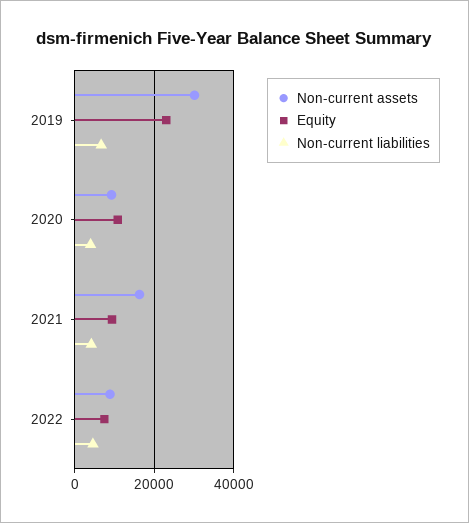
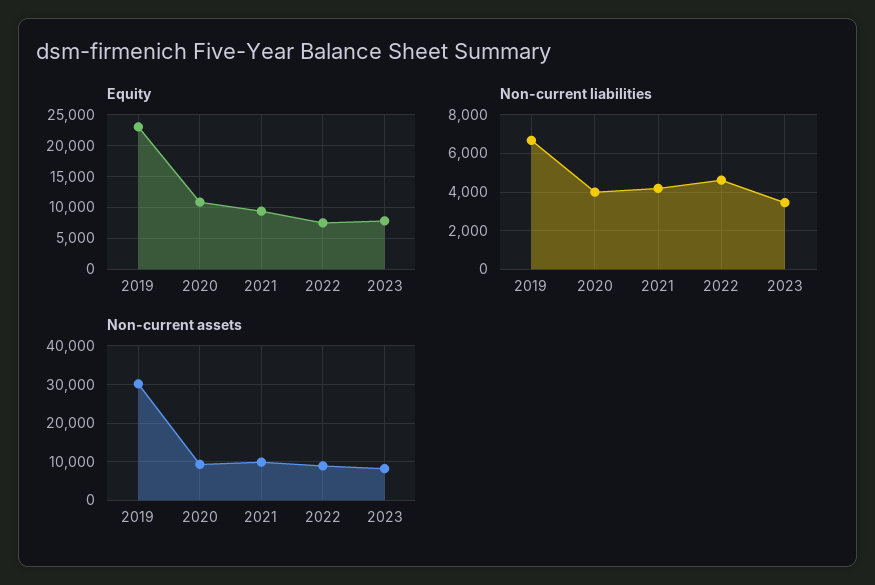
Non-current assets, 2021: 16000 -> 10000
Equity, 2023: none -> 8000
Non-current liabilities, 2023: none -> 3500
Non-current assets, 2023: none -> 8000

